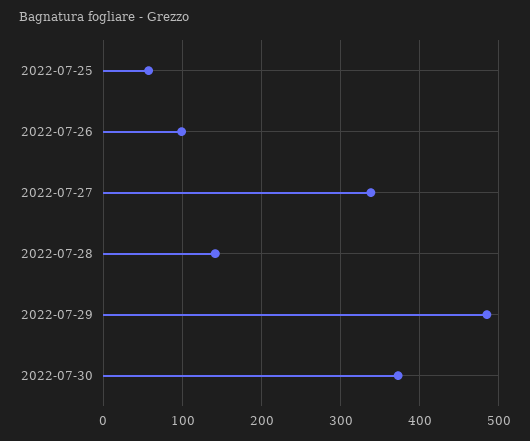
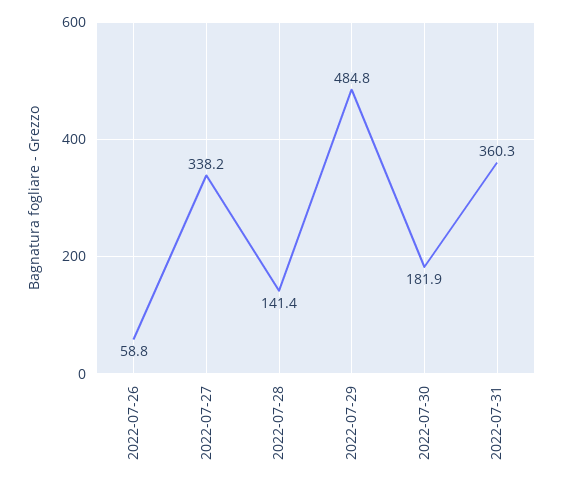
2022-07-25: 60 -> none
2022-07-26: 100 -> 58.8
2022-07-30: 370 -> 181.9
2022-07-31: none -> 360.3

